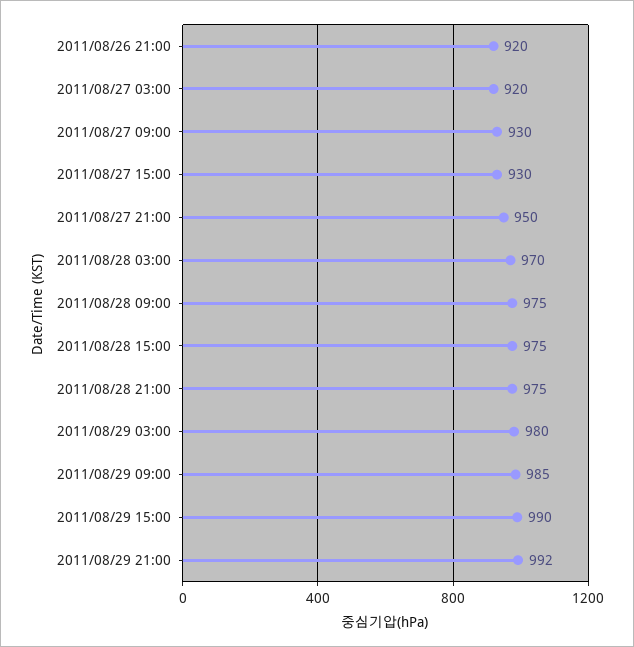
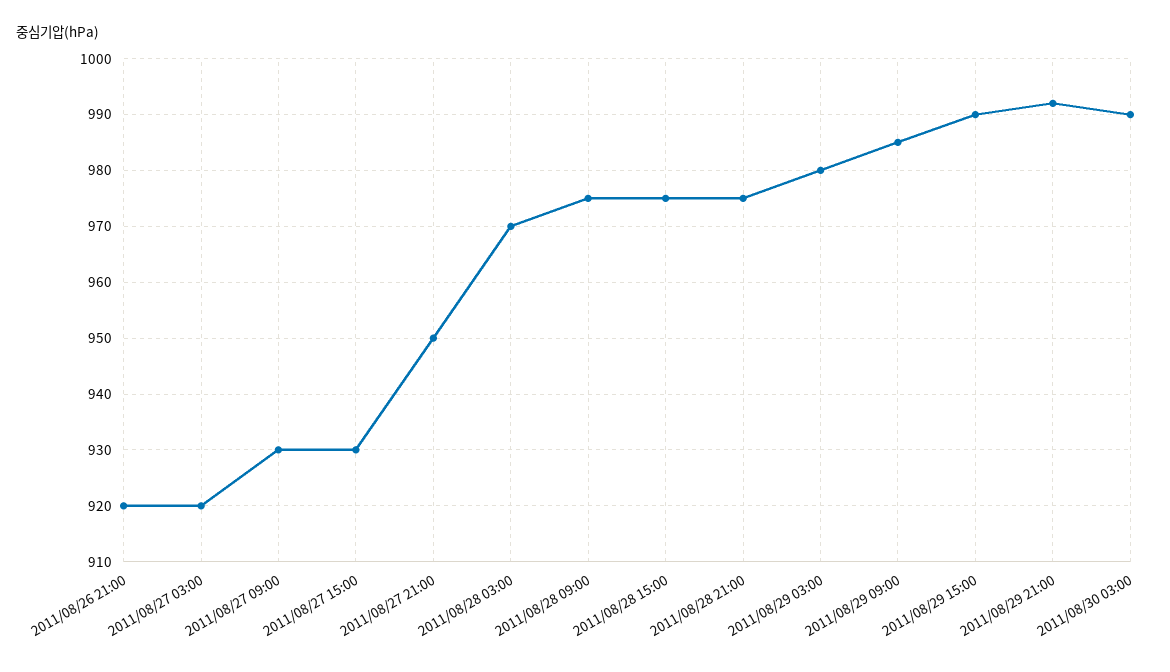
2011/08/30 03:00: none -> 990

